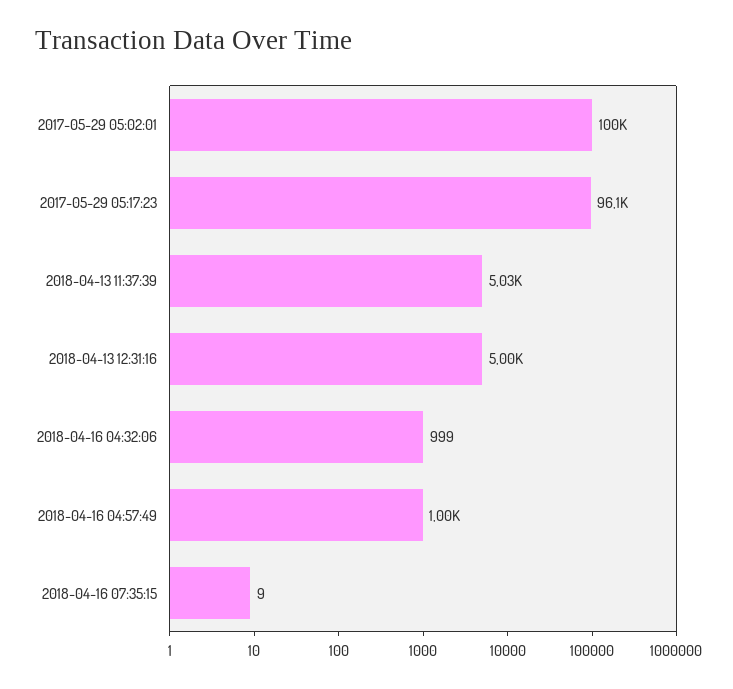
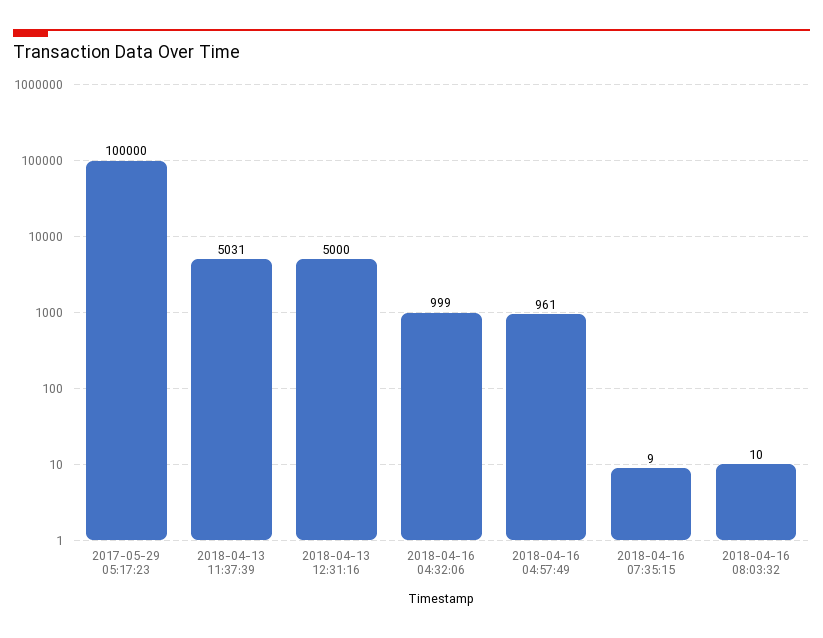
2017-05-29 05:02:01: 100000 -> none
2017-05-29 05:17:23: 96100 -> 100000
2018-04-16 04:57:49: 1000 -> 961
2018-04-16 08:03:32: none -> 10

